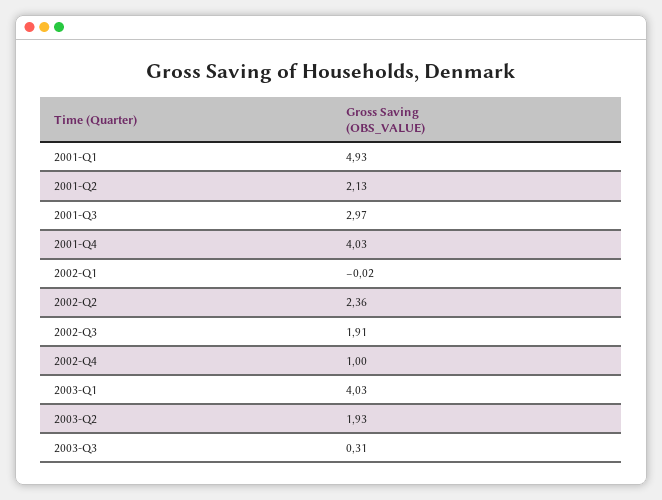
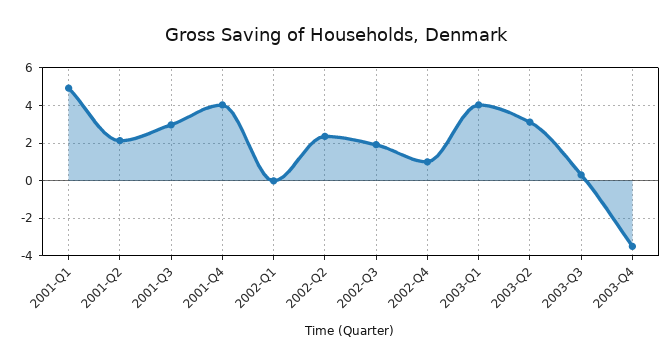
2003-Q2: 1.93 -> 3
2003-Q4: none -> -3.5

